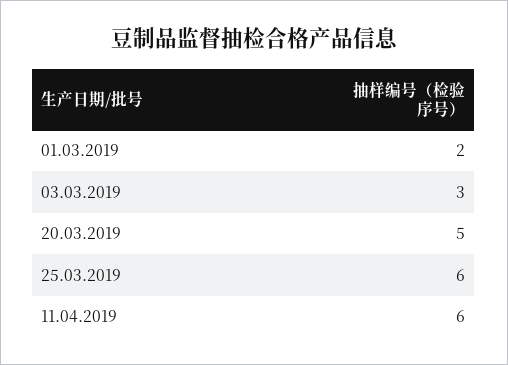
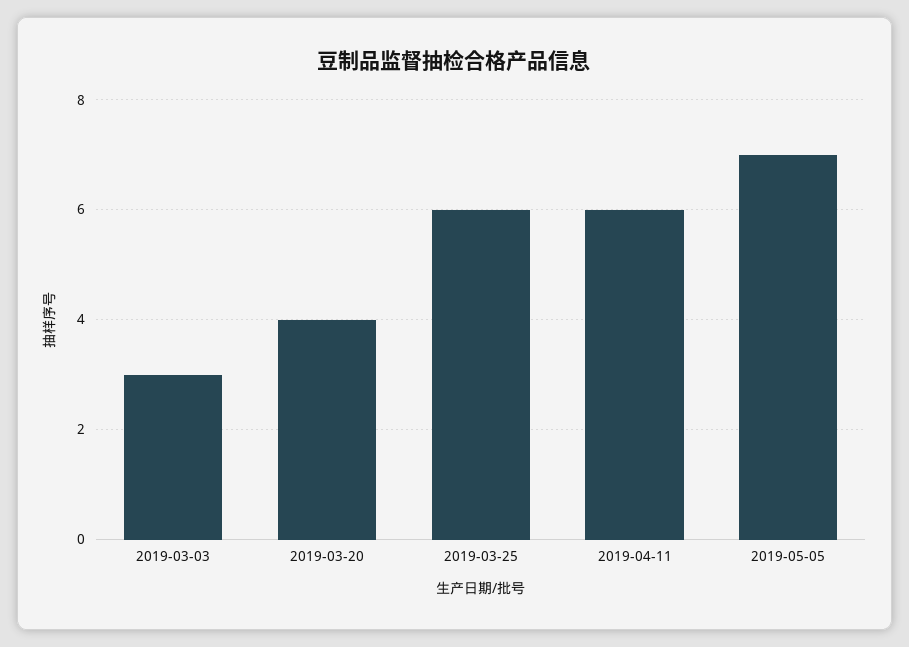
01.03.2019: 2 -> none
20.03.2019: 5 -> 4
2019-05-05: none -> 7

